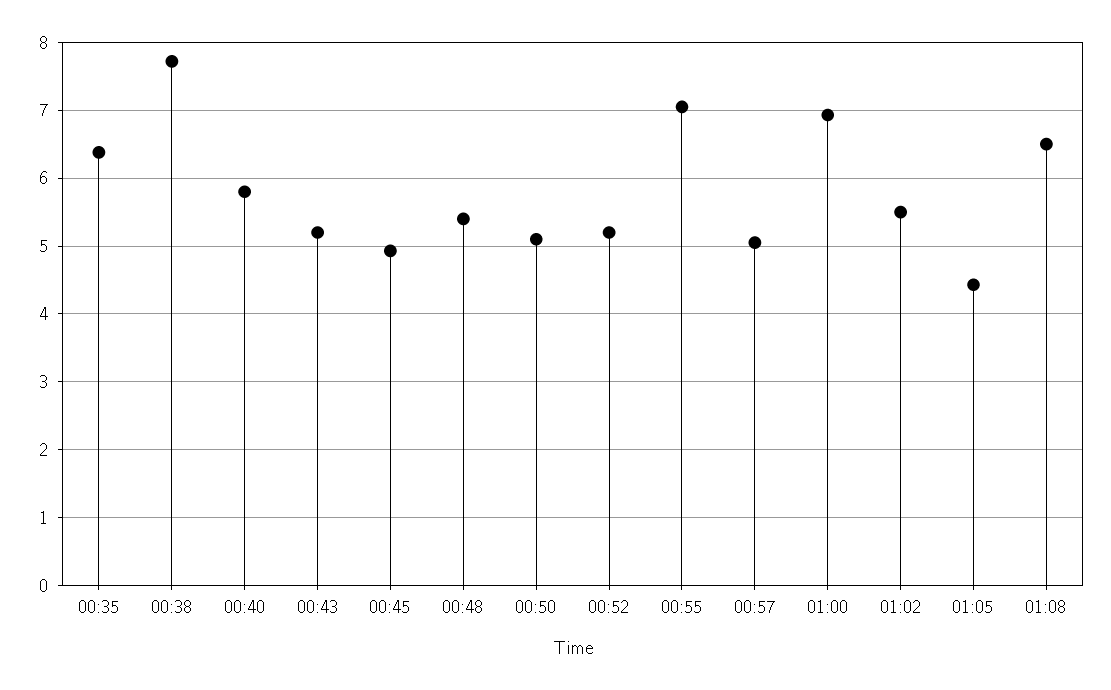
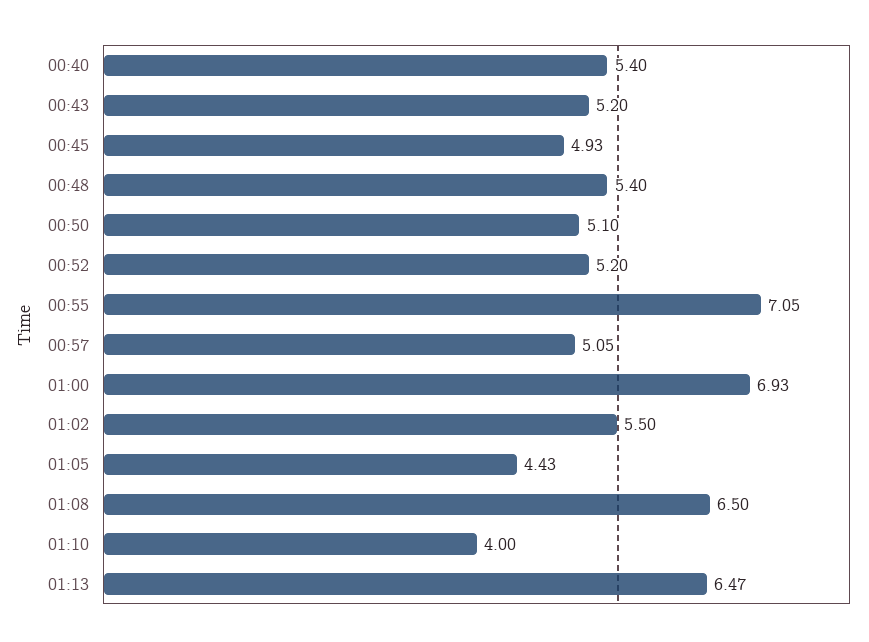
00:35: 6.4 -> none
00:38: 7.7 -> none
00:40: 5.8 -> 5.4
01:10: none -> 4
01:13: none -> 6.47

